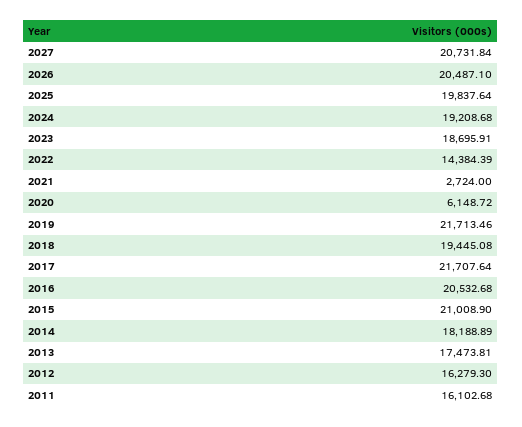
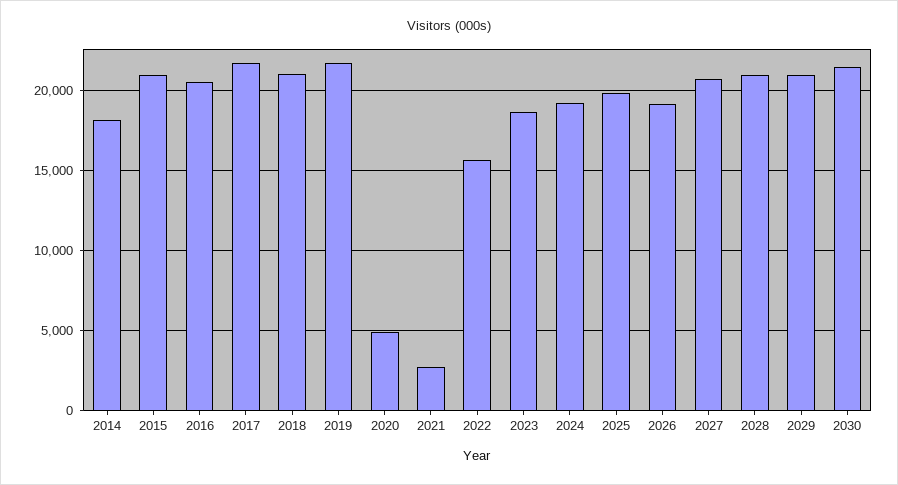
2026: 20487.1 -> 19000
2022: 14384.39 -> 15500
2020: 6148.72 -> 5000
2018: 19445.08 -> 21000
2013: 17473.81 -> none
2012: 16279.3 -> none
2011: 16102.68 -> none
2028: none -> 21000
2029: none -> 21000
2030: none -> 21500

